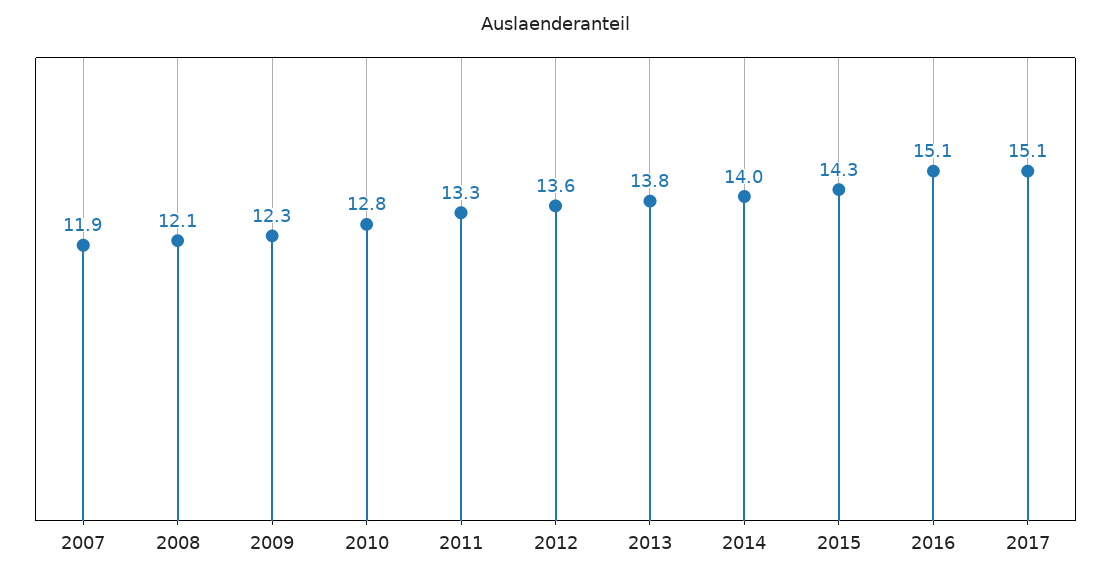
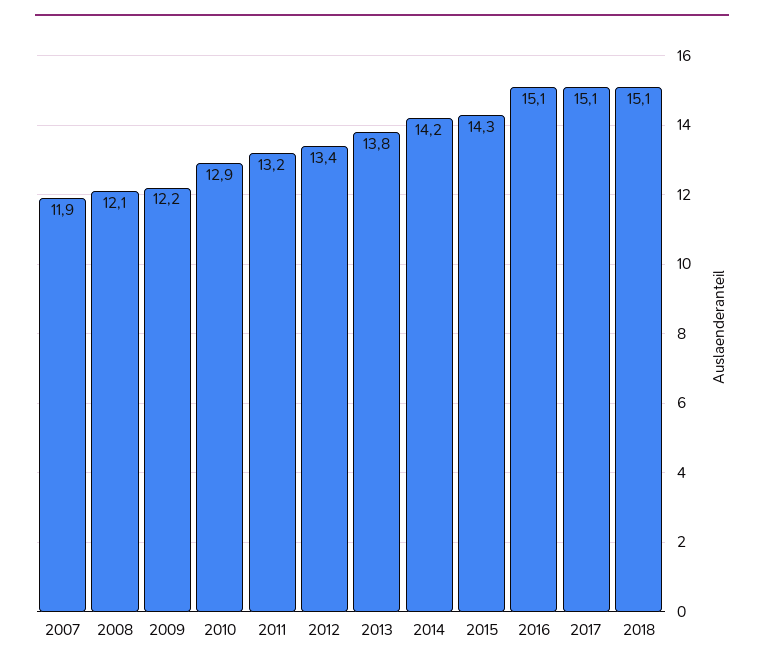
2009: 12.3 -> 12.2
2010: 12.8 -> 12.9
2011: 13.3 -> 13.2
2012: 13.6 -> 13.4
2014: 14 -> 14.2
2018: none -> 15.1

